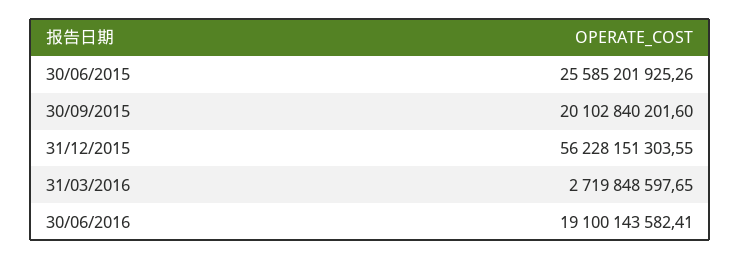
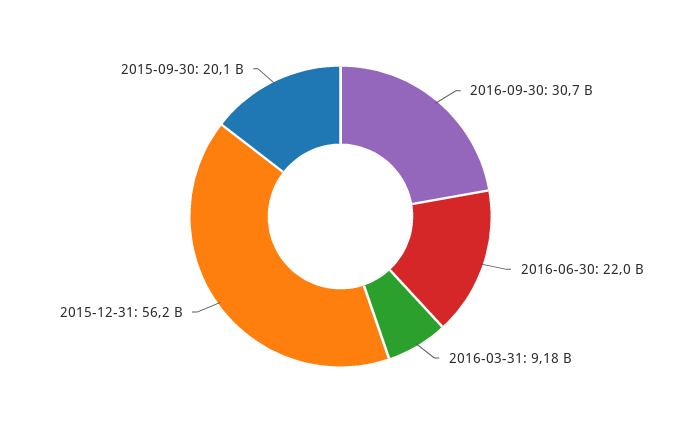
30/06/2015: 25585201925.26 -> none
31/03/2016: 2719848597.65 -> 9180000000
30/06/2016: 19100143582.41 -> 22000000000
2016-09-30: none -> 30700000000

